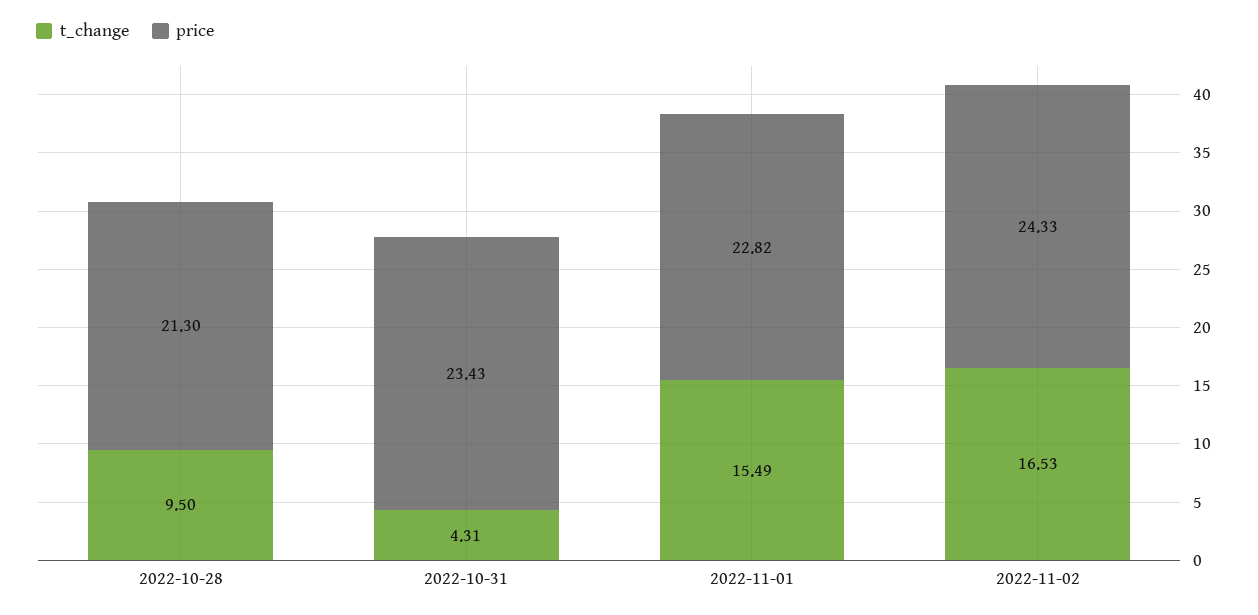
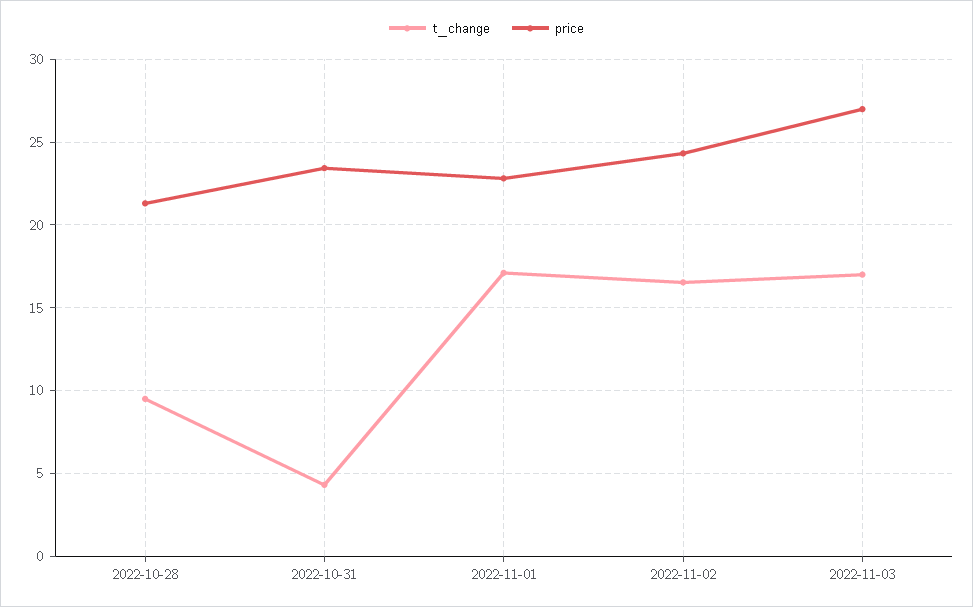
t_change, 2022-11-01: 15.49 -> 17
t_change, 2022-11-03: none -> 17
price, 2022-11-03: none -> 27

